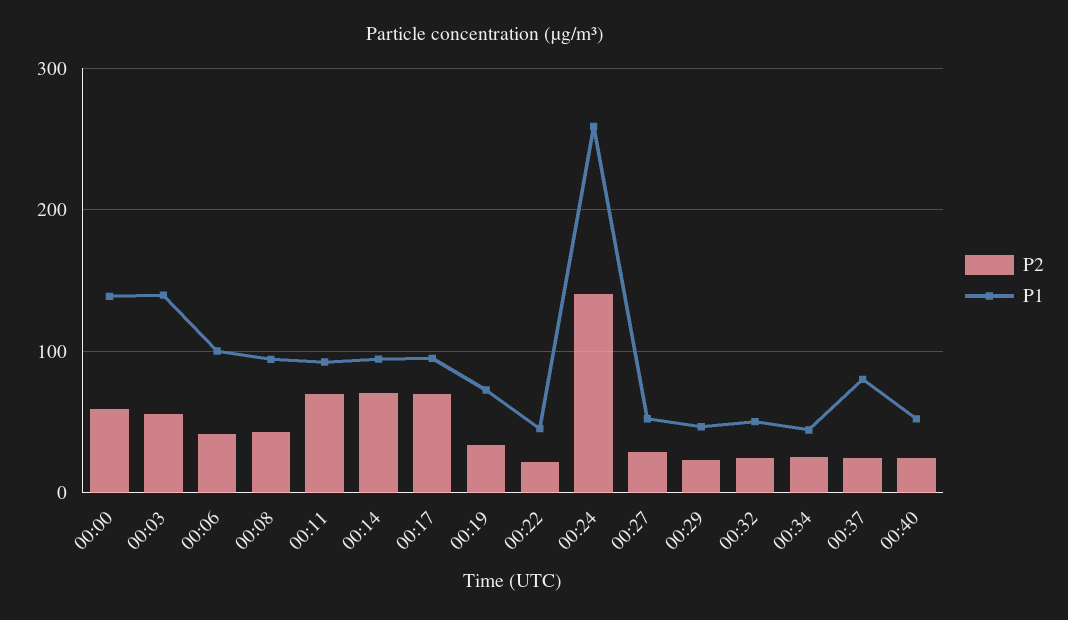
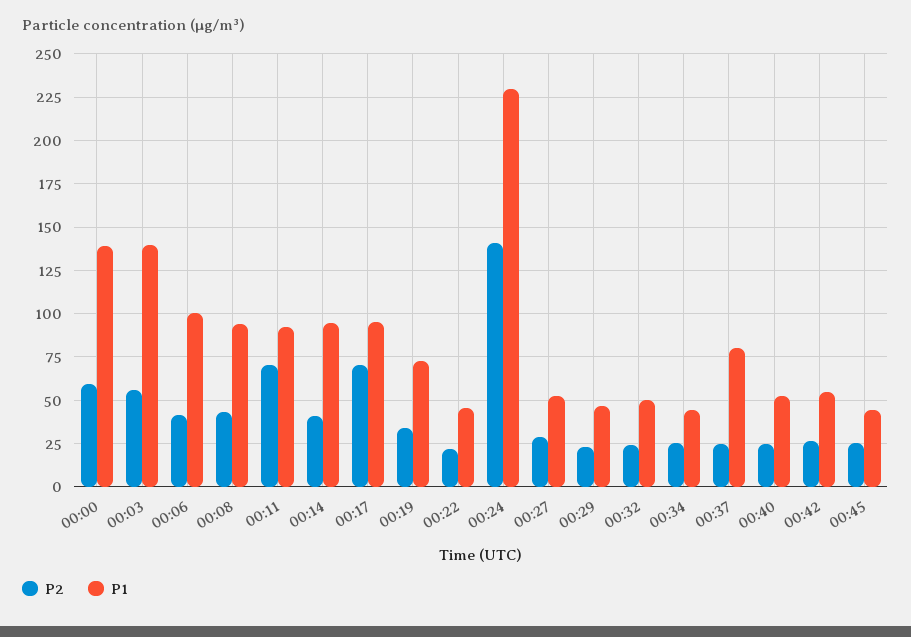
P2, 00:14: 70 -> 40
P1, 00:24: 260 -> 230
P2, 00:42: none -> 25
P1, 00:42: none -> 55
P2, 00:45: none -> 25
P1, 00:45: none -> 45

